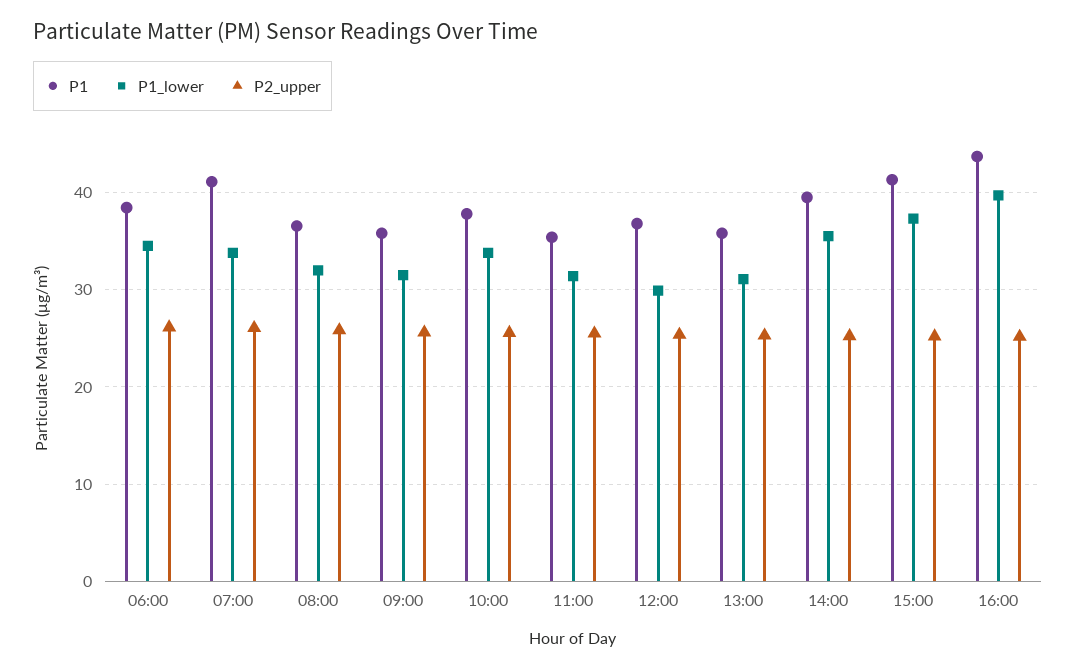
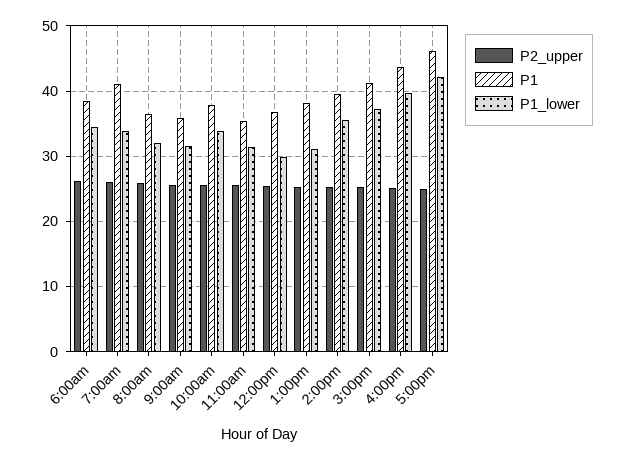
P1, 13:00: 36 -> 38
P2_upper, 5:00pm: none -> 25
P1, 5:00pm: none -> 46
P1_lower, 5:00pm: none -> 42

